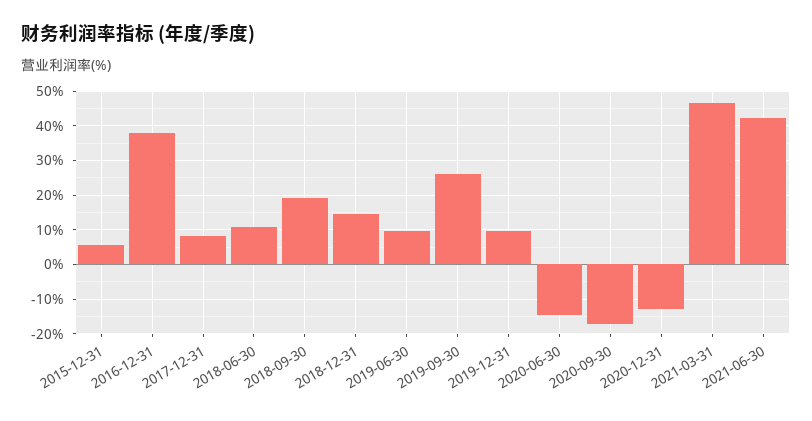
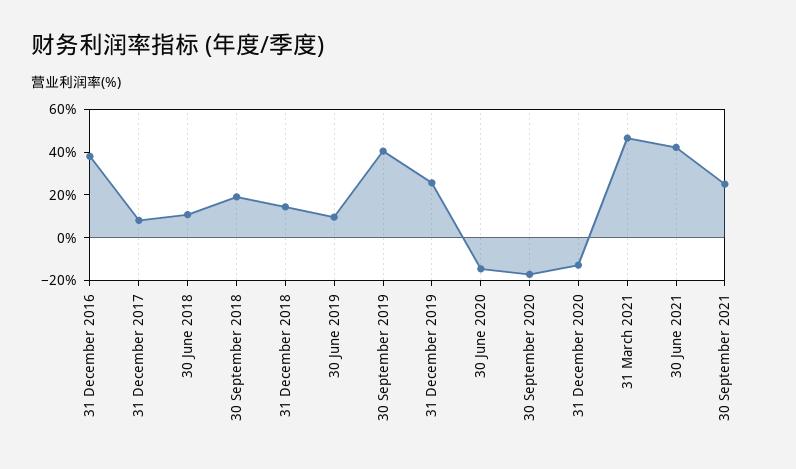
2015-12-31: 6 -> none
2019-09-30: 26 -> 40
2019-12-31: 10 -> 25
30 September 2021: none -> 25

